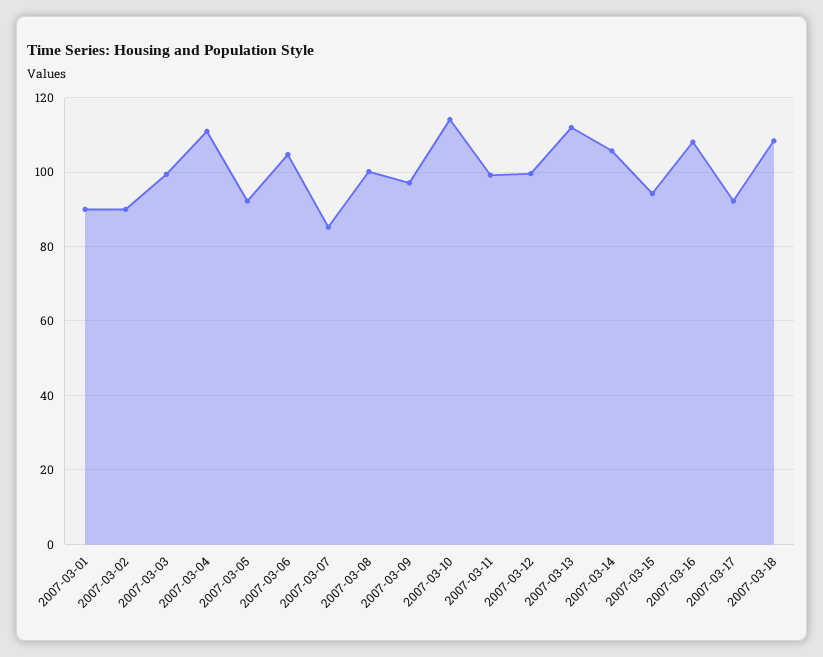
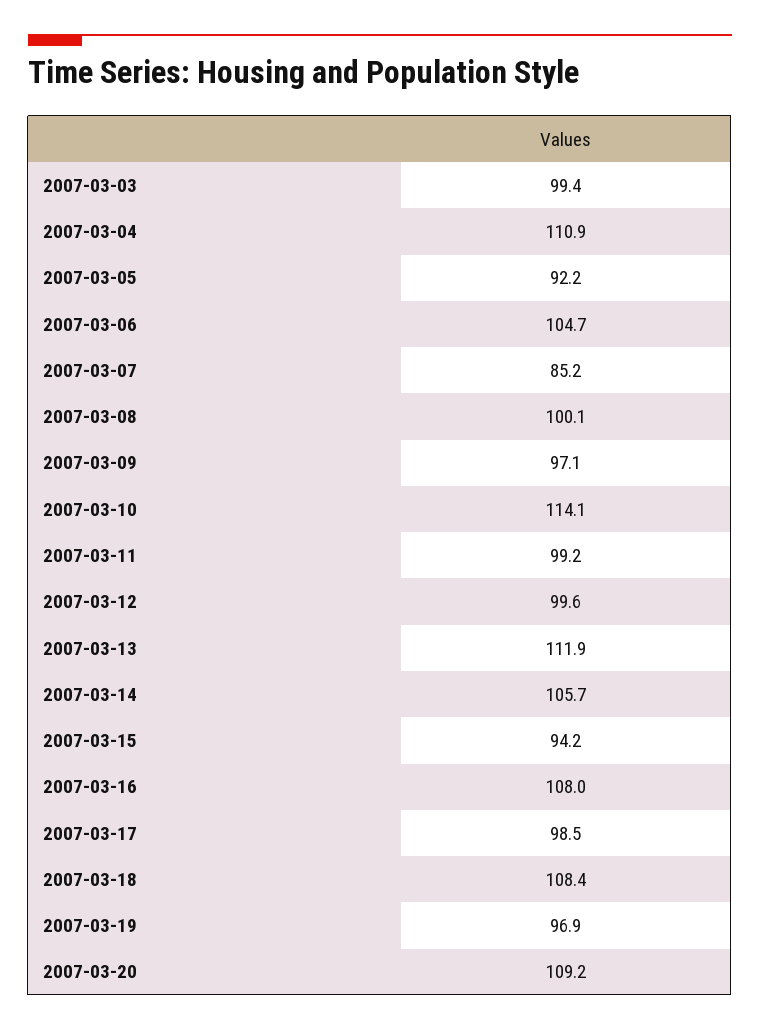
2007-03-01: 90 -> none
2007-03-02: 90 -> none
2007-03-17: 92 -> 98.5
2007-03-19: none -> 96.9
2007-03-20: none -> 109.2

